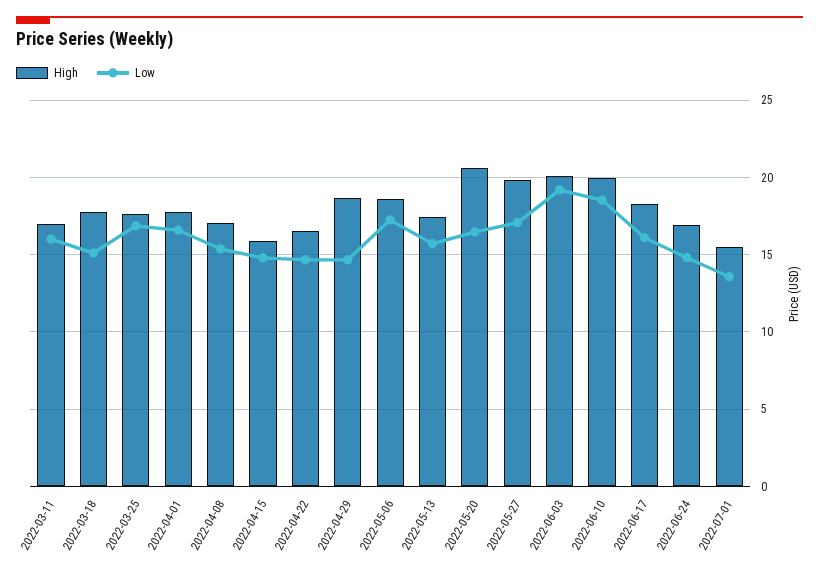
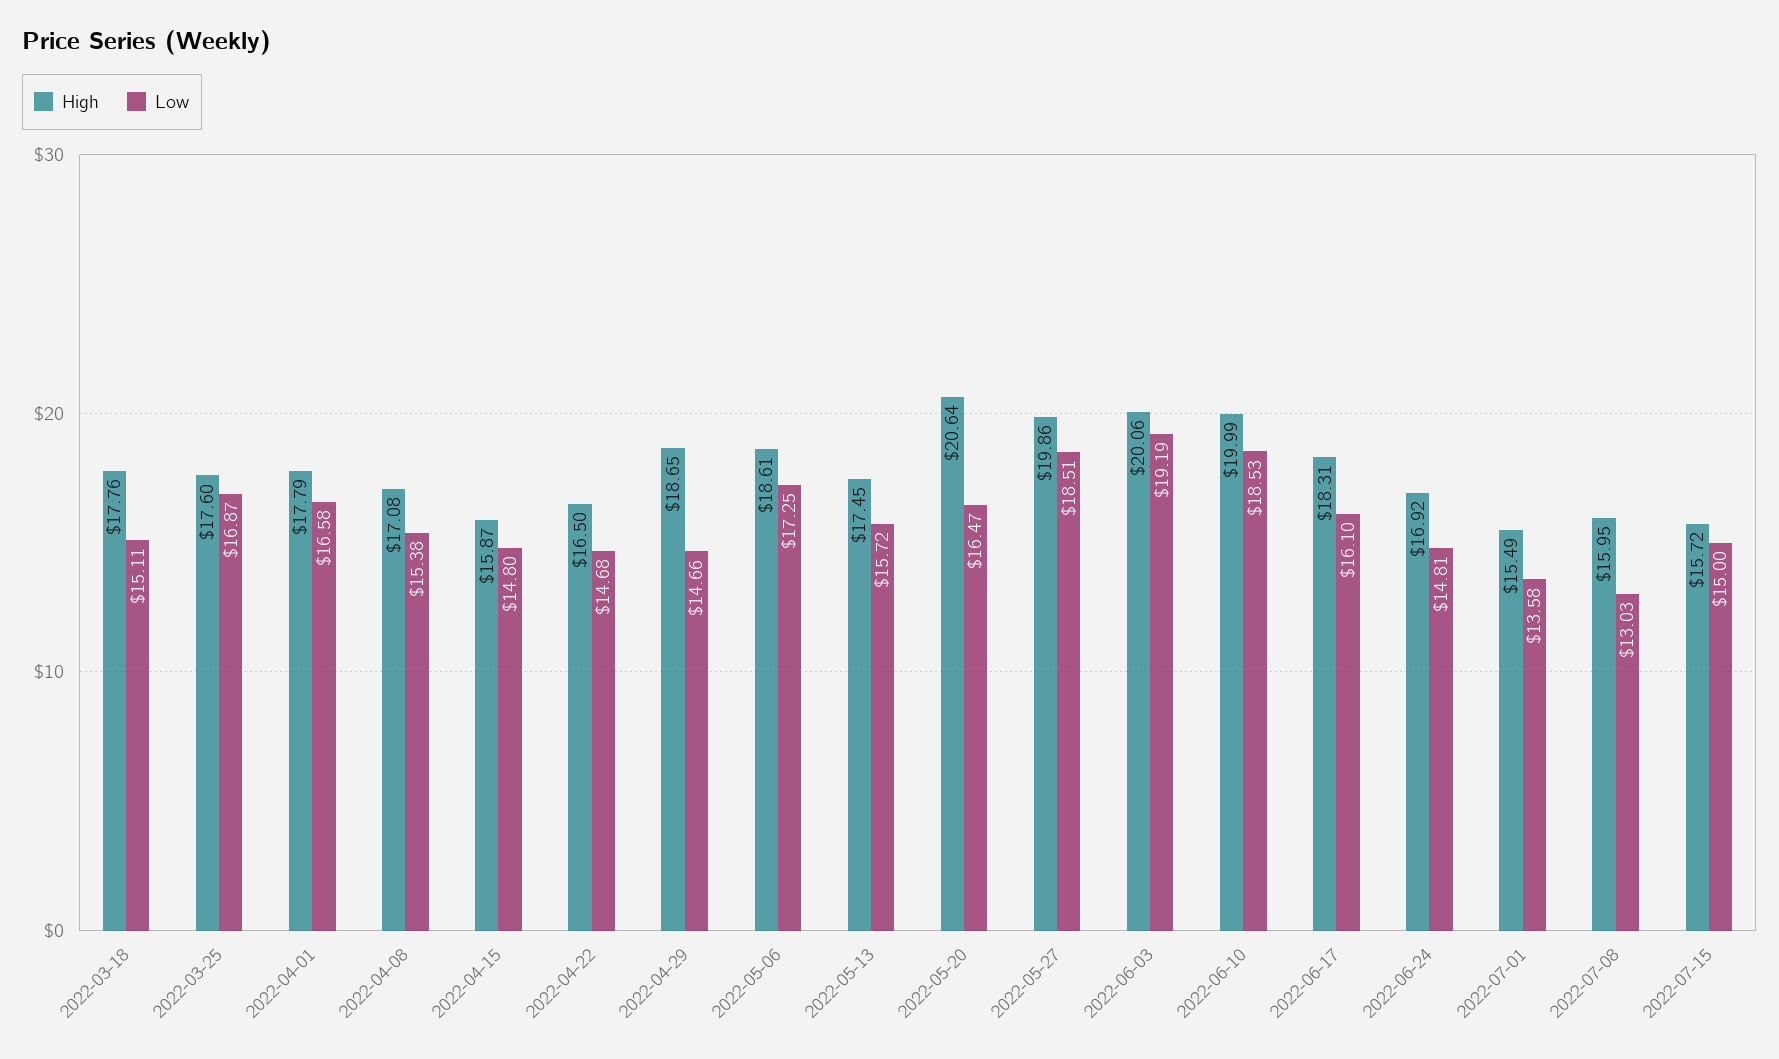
High, 2022-03-11: 17 -> none
Low, 2022-03-11: 16 -> none
Low, 2022-05-27: 17 -> 18.51
High, 2022-07-08: none -> 15.95
Low, 2022-07-08: none -> 13.03
High, 2022-07-15: none -> 15.72
Low, 2022-07-15: none -> 15

